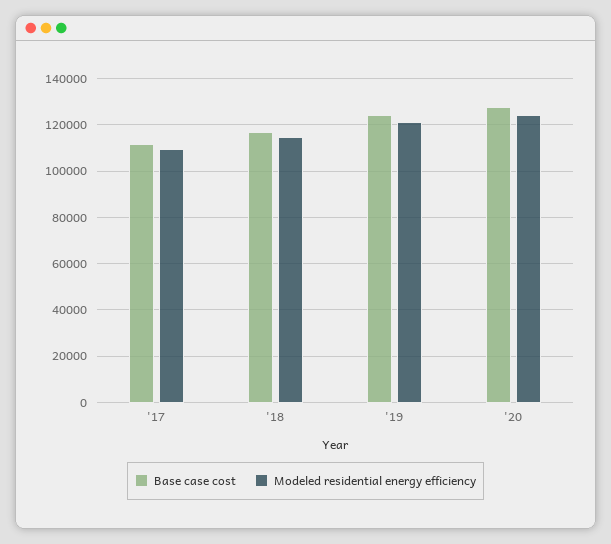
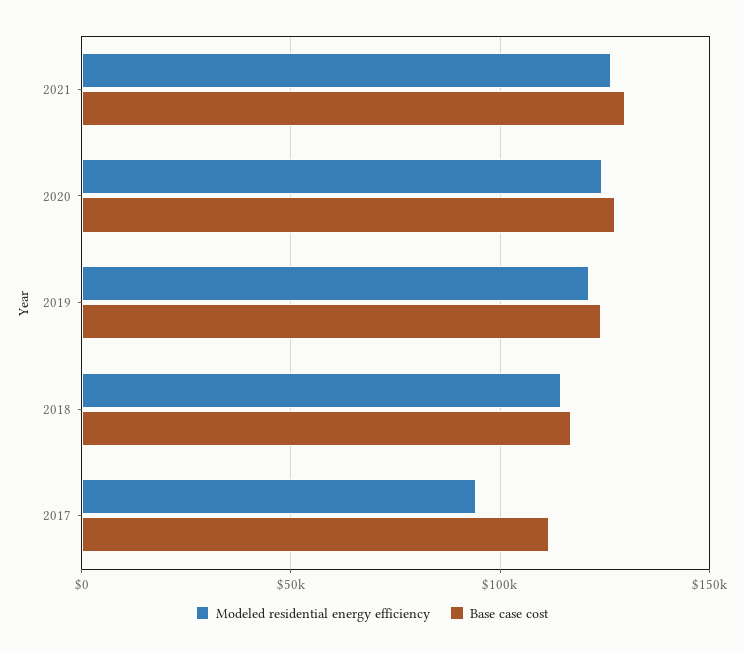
Modeled residential energy efficiency, '17: 110000 -> 95000
Modeled residential energy efficiency, 2021: none -> 125000
Base case cost, 2021: none -> 130000

